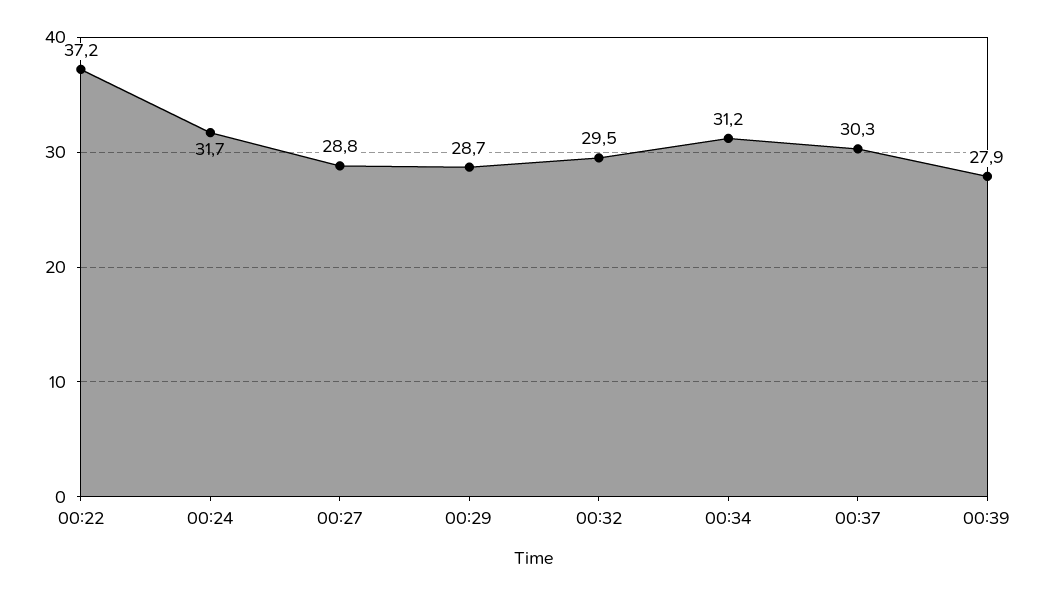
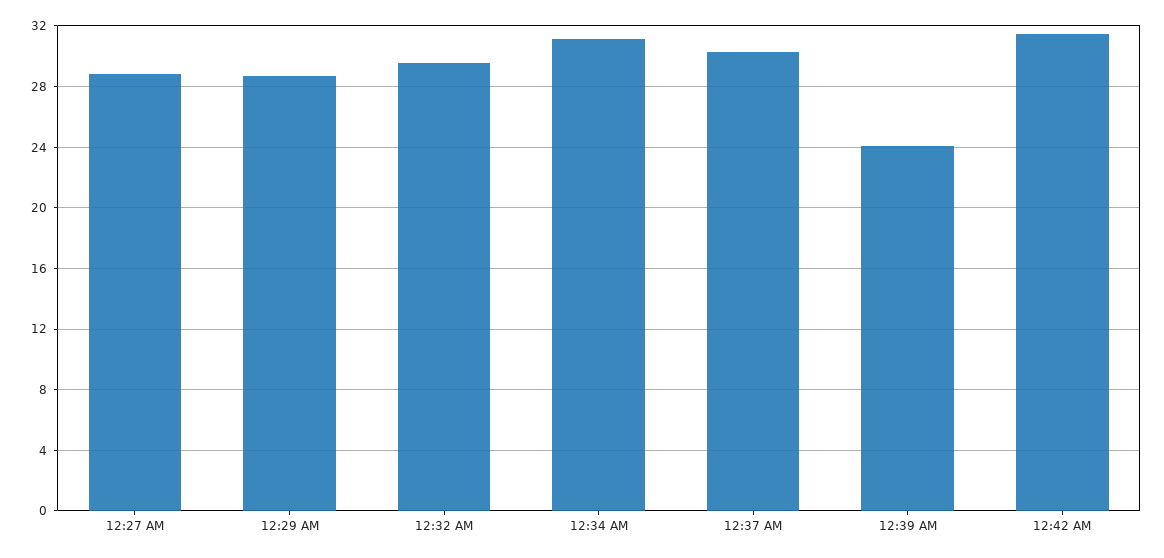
00:22: 37.2 -> none
00:24: 31.7 -> none
00:39: 27.9 -> 24
12:42 AM: none -> 31.5

